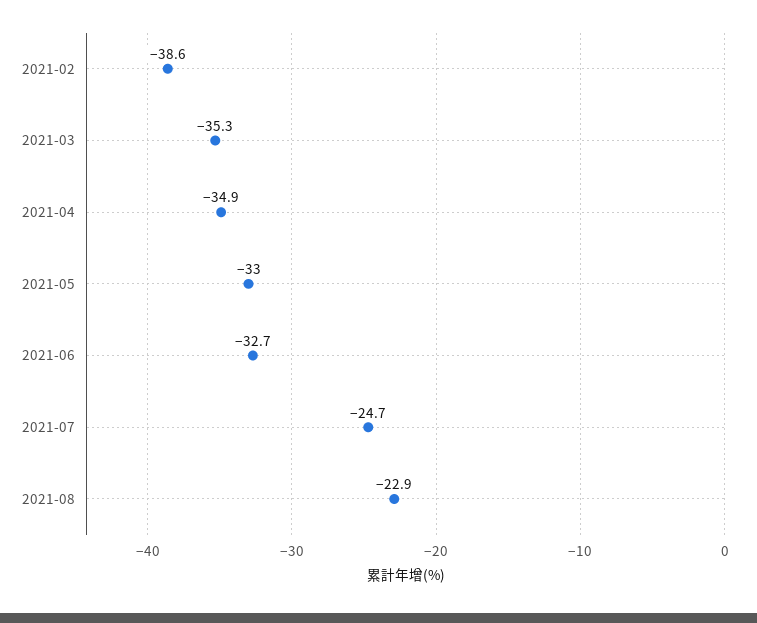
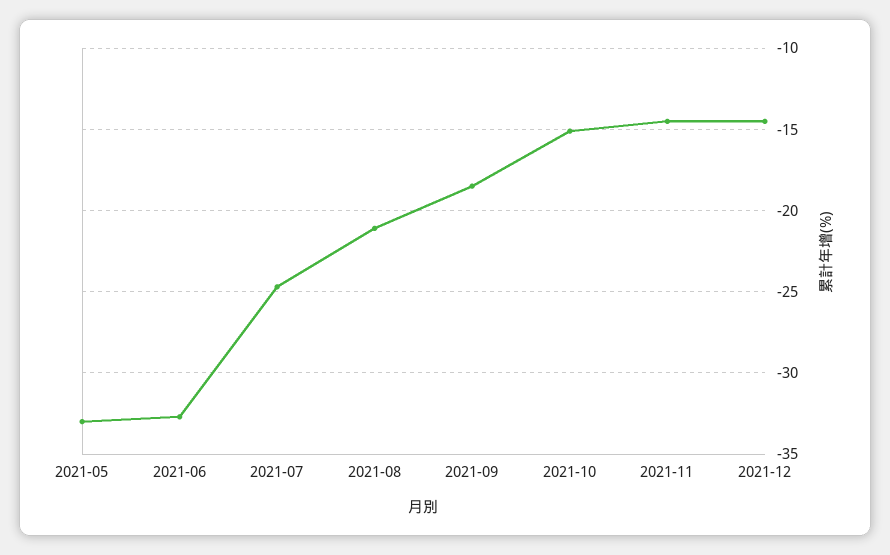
2021-02: -38.6 -> none
2021-03: -35.3 -> none
2021-04: -34.9 -> none
2021-08: -22.9 -> -21
2021-09: none -> -18.5
2021-10: none -> -15
2021-11: none -> -14.5
2021-12: none -> -14.5

